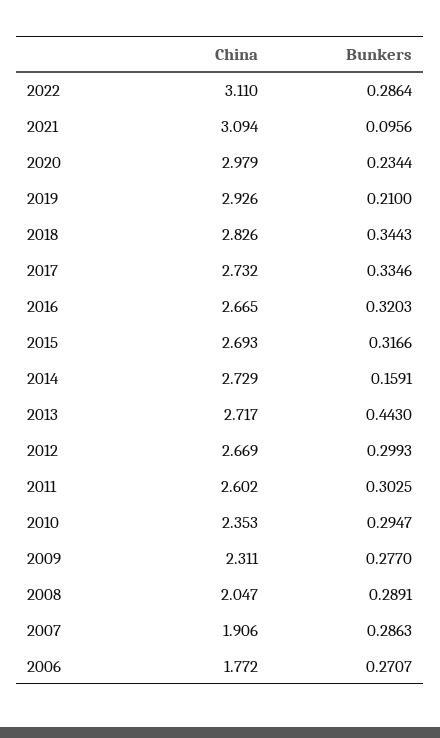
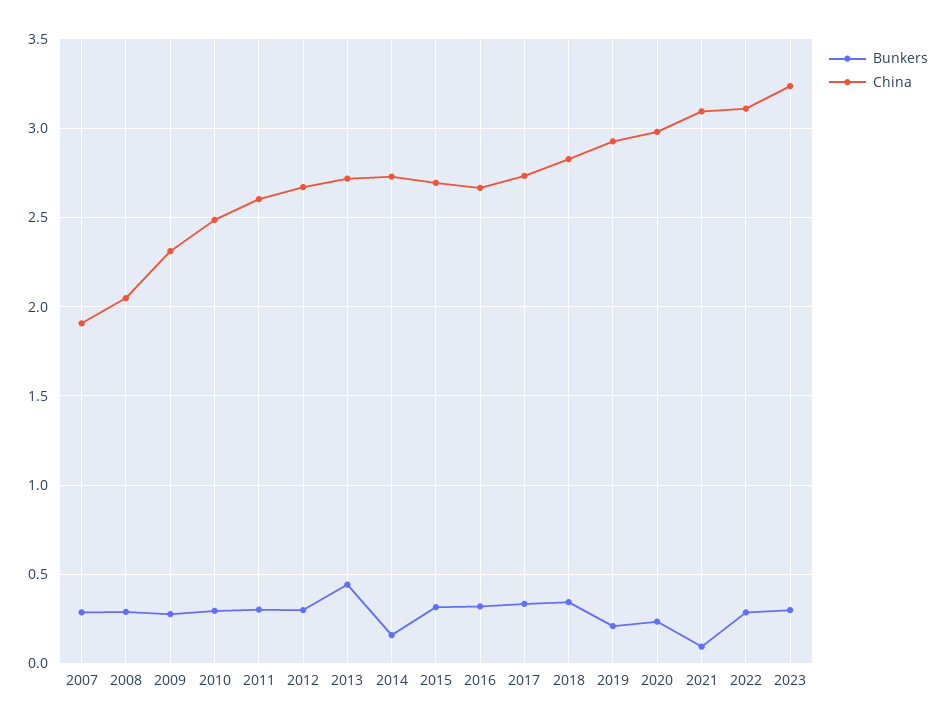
China, 2010: 2.353 -> 2.5
China, 2006: 1.772 -> none
Bunkers, 2006: 0.2707 -> none
Bunkers, 2023: none -> 0.3
China, 2023: none -> 3.25

